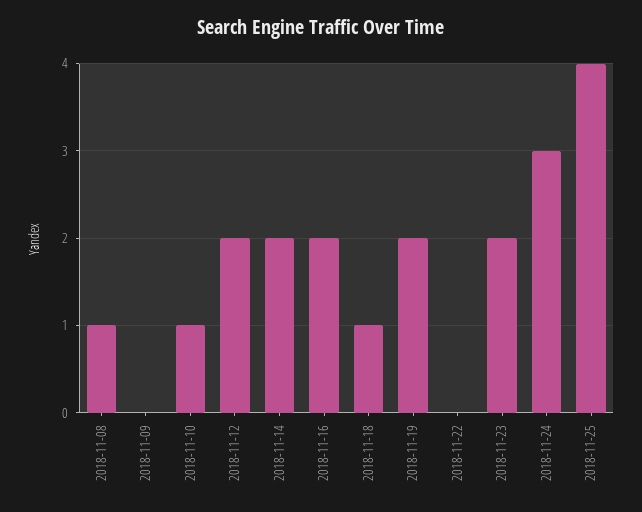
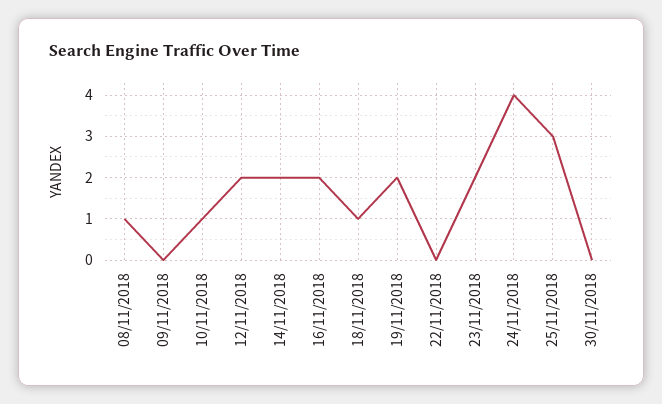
2018-11-24: 3 -> 4
2018-11-25: 4 -> 3
30/11/2018: none -> 0

